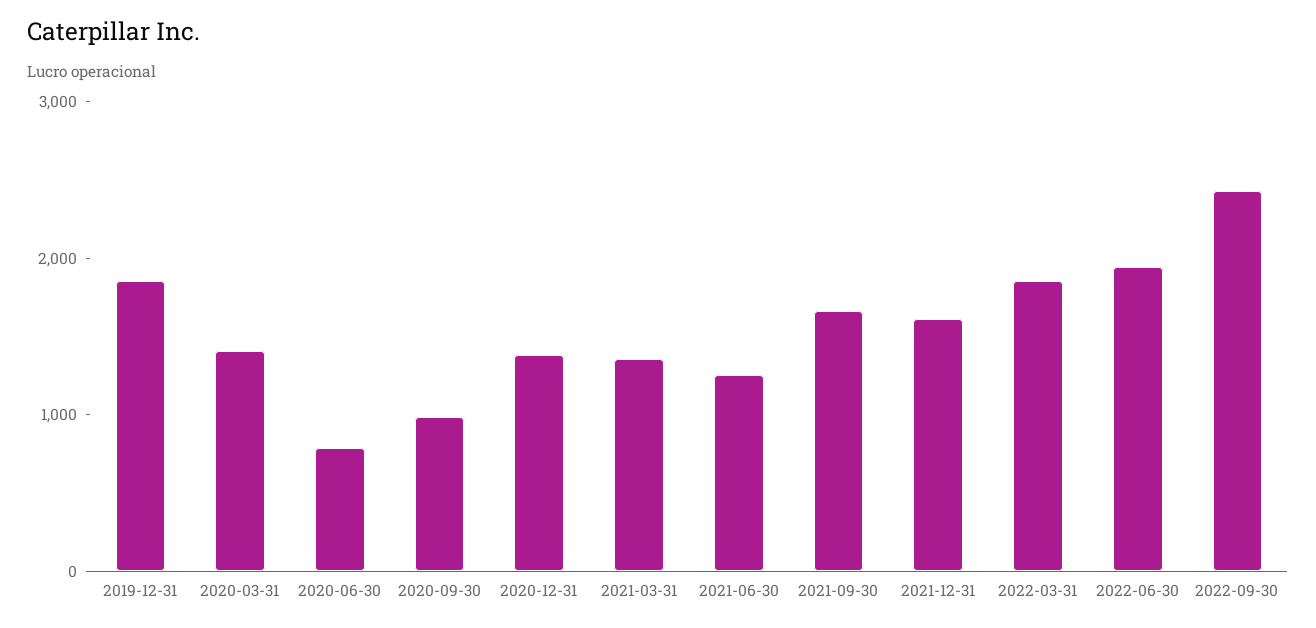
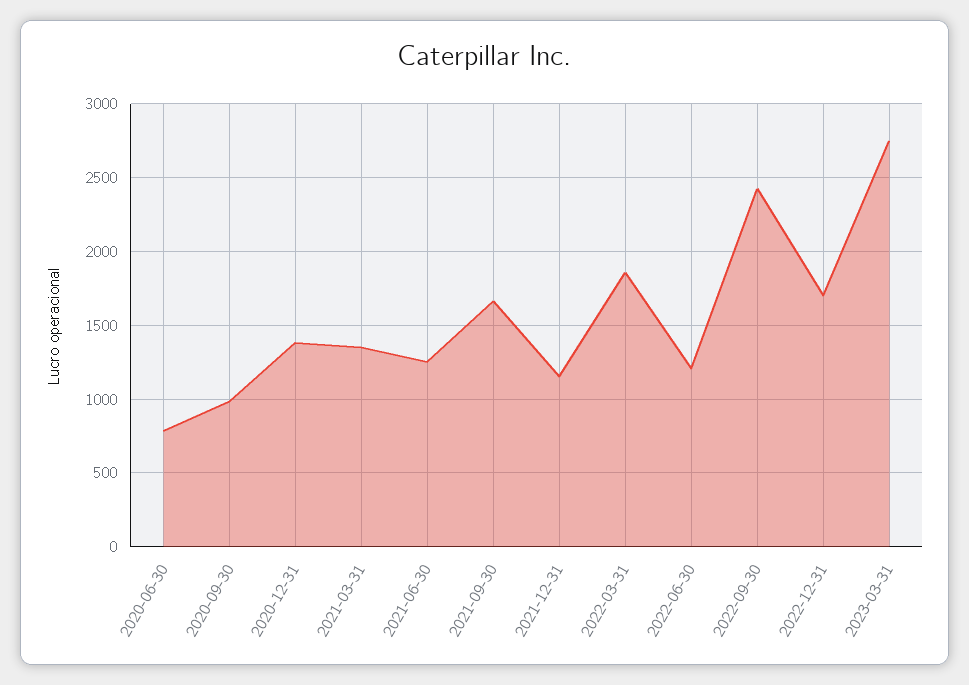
2019-12-31: 1800 -> none
2020-03-31: 1400 -> none
2021-12-31: 1600 -> 1150
2022-06-30: 2000 -> 1200
2022-12-31: none -> 1700
2023-03-31: none -> 2750

